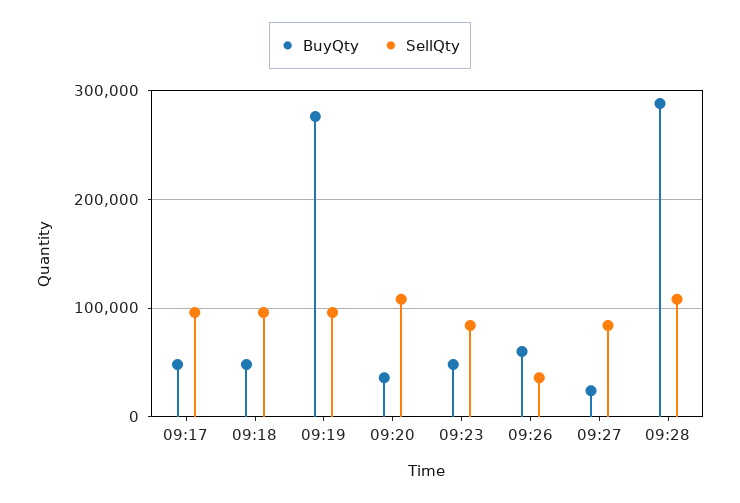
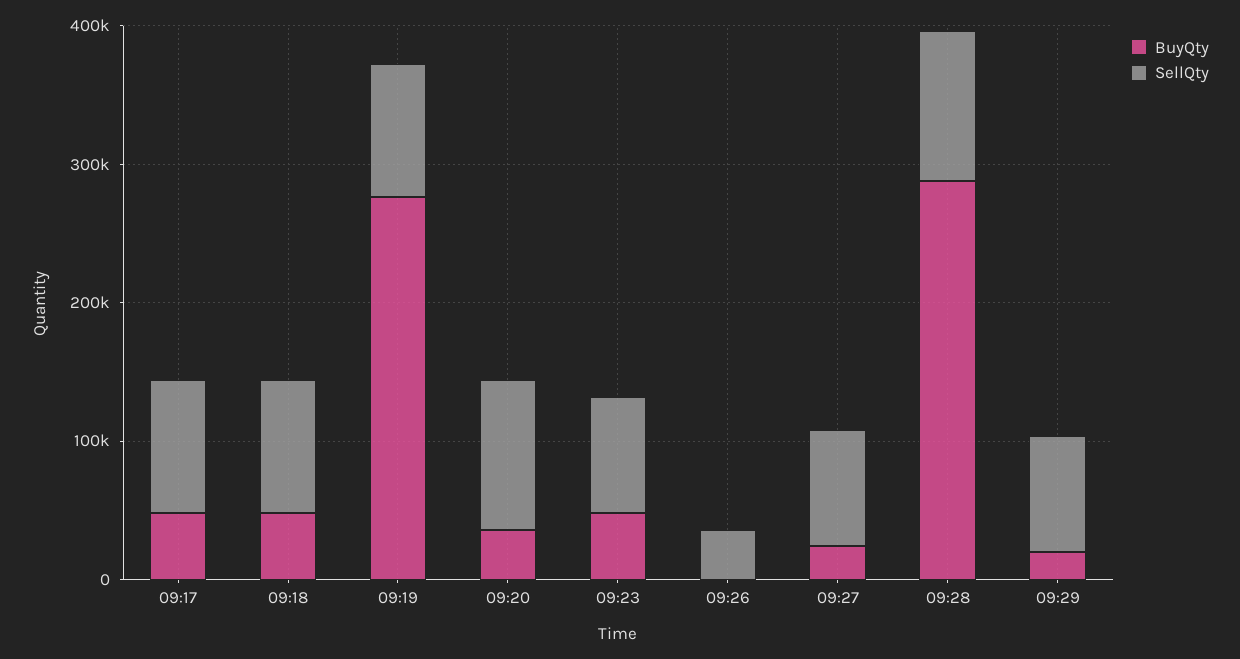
BuyQty, 09:26: 60000 -> 0
BuyQty, 09:29: none -> 20000
SellQty, 09:29: none -> 80000

